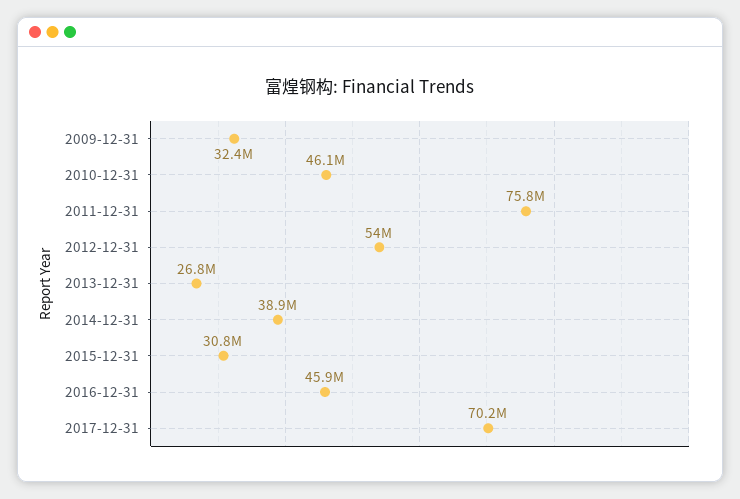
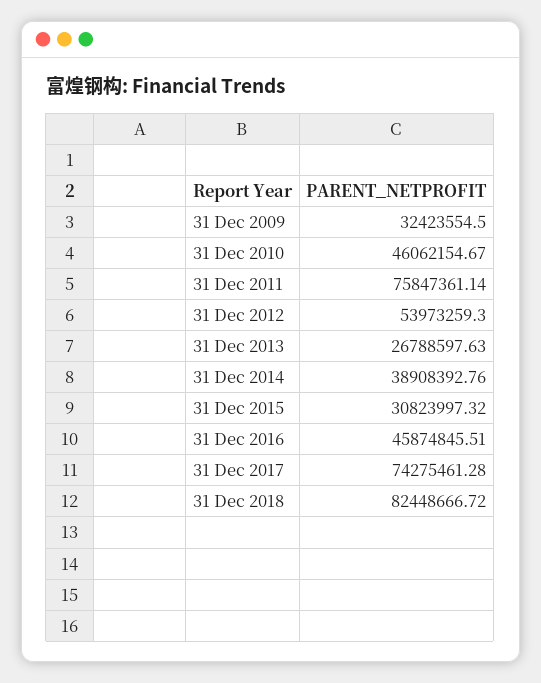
2017-12-31: 70200000 -> 74275461.28
31 Dec 2018: none -> 82448666.72

